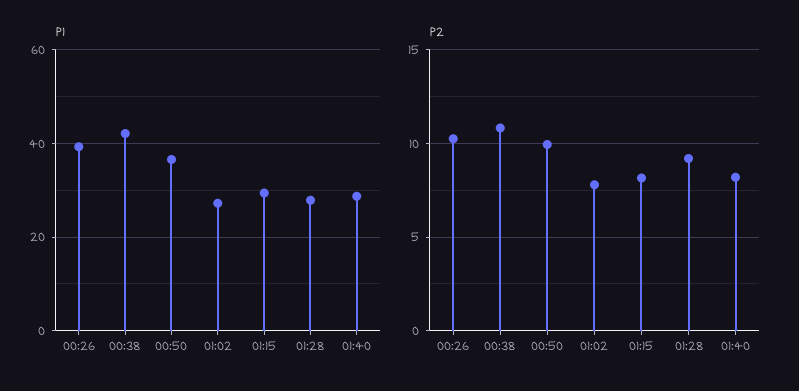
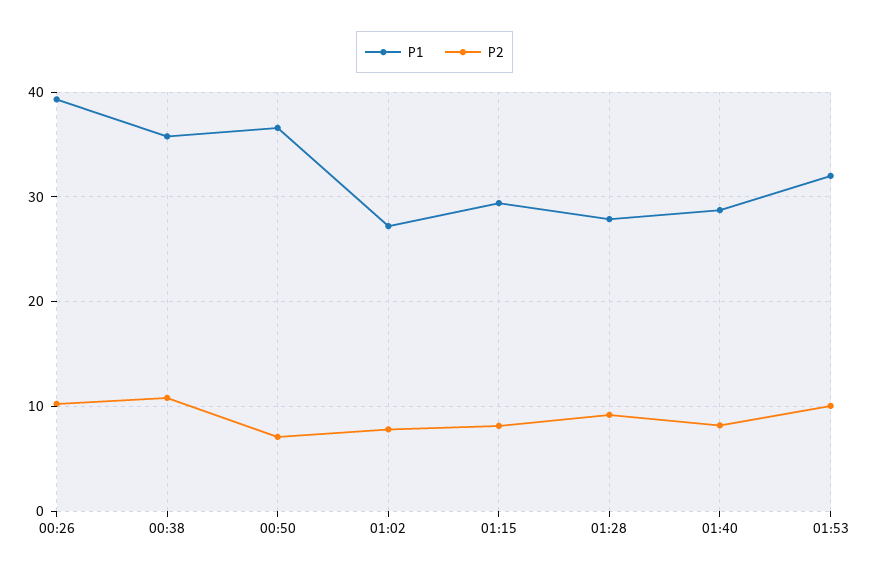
P1, 00:38: 42 -> 36
P2, 00:50: 10 -> 7
P1, 01:53: none -> 32
P2, 01:53: none -> 10

